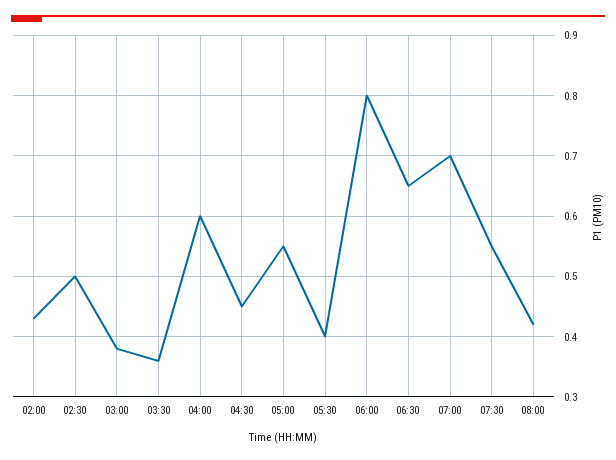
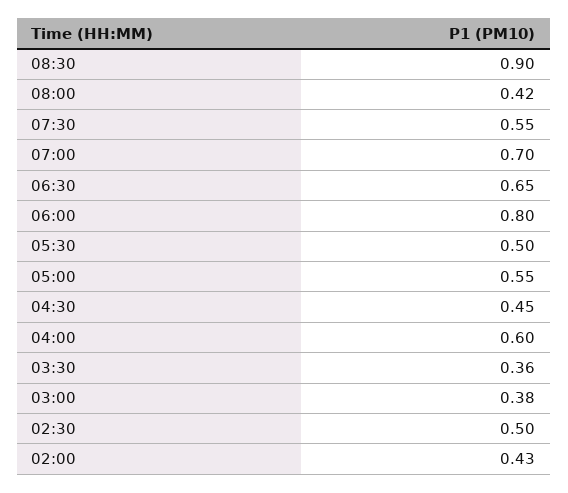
05:30: 0.4 -> 0.5
08:30: none -> 0.9

